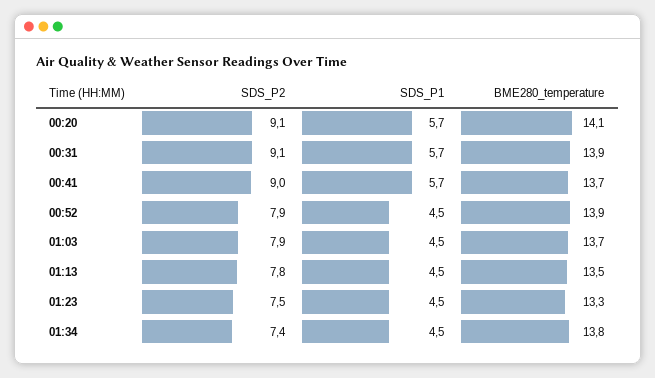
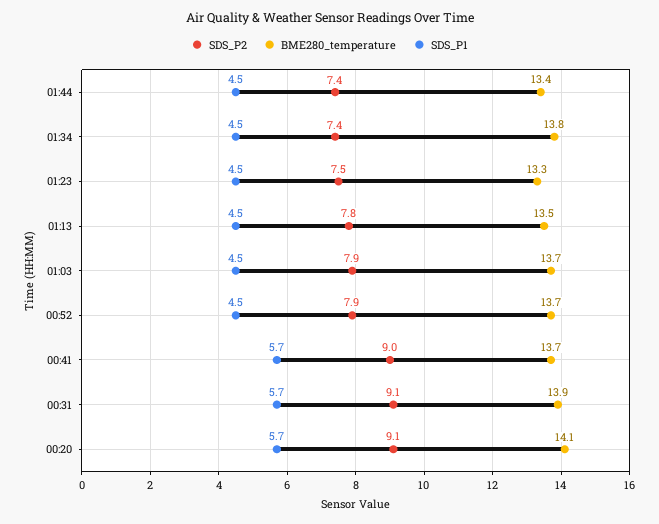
BME280_temperature, 00:52: 13.9 -> 13.7
SDS_P2, 01:44: none -> 7.4
BME280_temperature, 01:44: none -> 13.4
SDS_P1, 01:44: none -> 4.5

